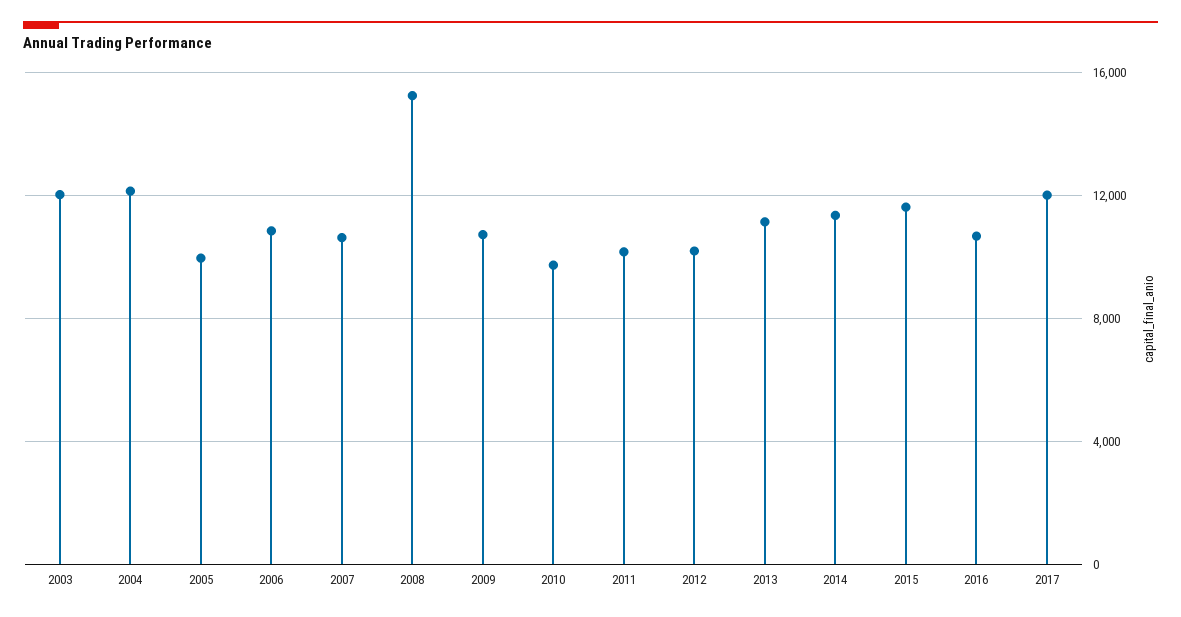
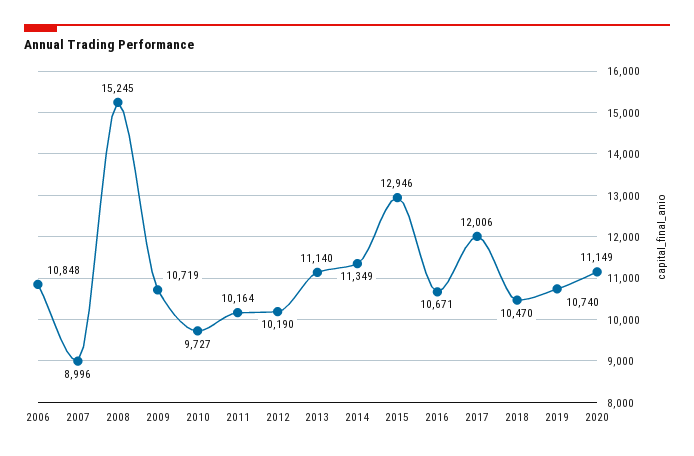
2003: 12000 -> none
2004: 12000 -> none
2005: 10000 -> none
2007: 10500 -> 8996
2015: 11500 -> 12946
2018: none -> 10470
2019: none -> 10740
2020: none -> 11149

